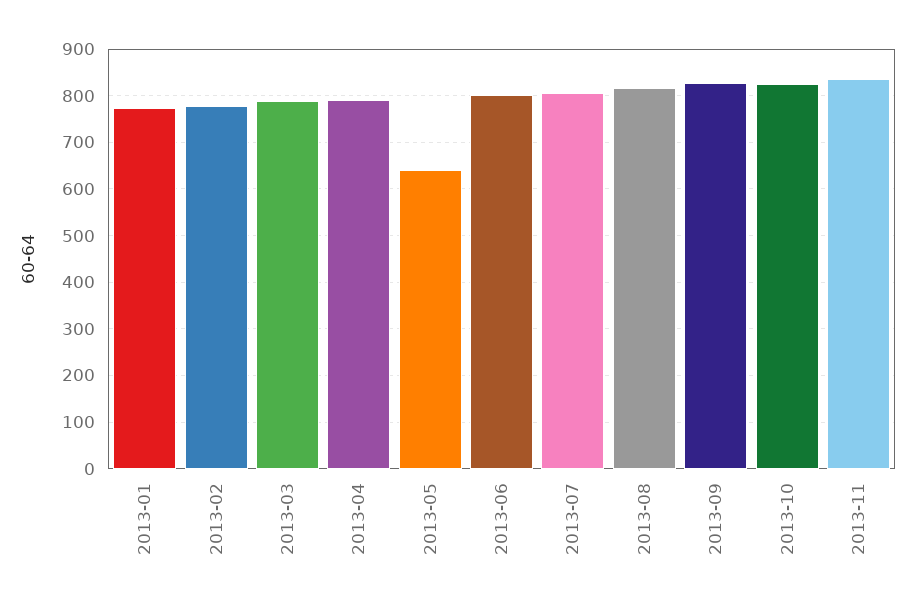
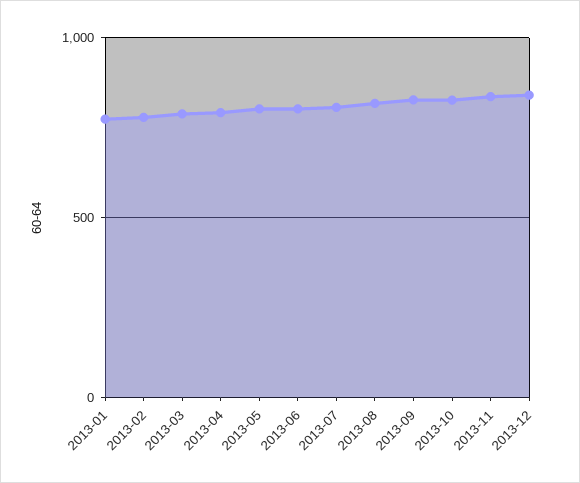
2013-05: 640 -> 800
2013-12: none -> 850

